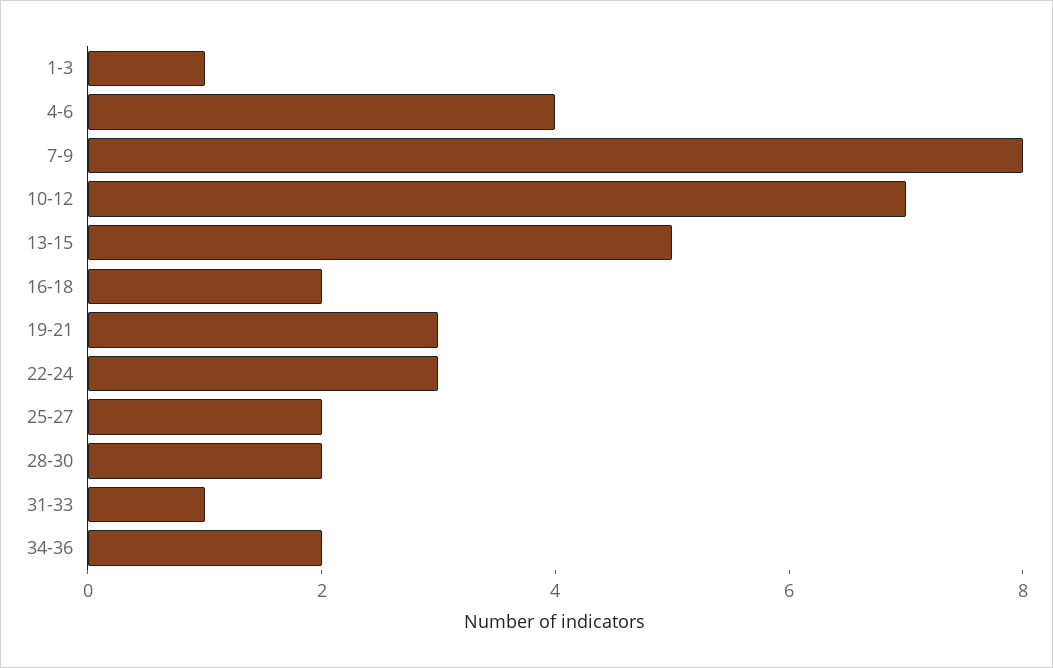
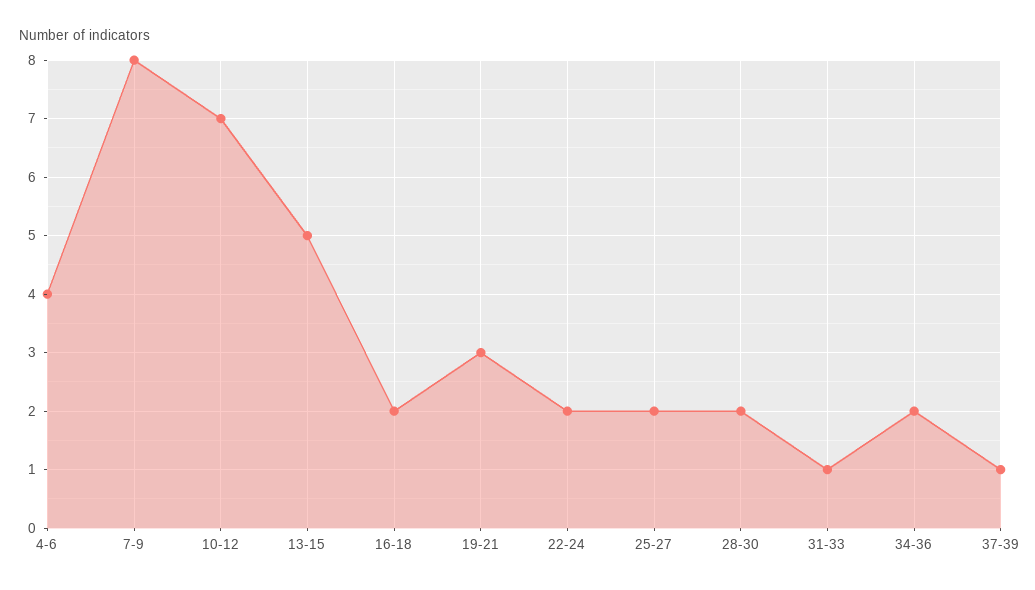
1-3: 1 -> none
22-24: 3 -> 2
37-39: none -> 1

